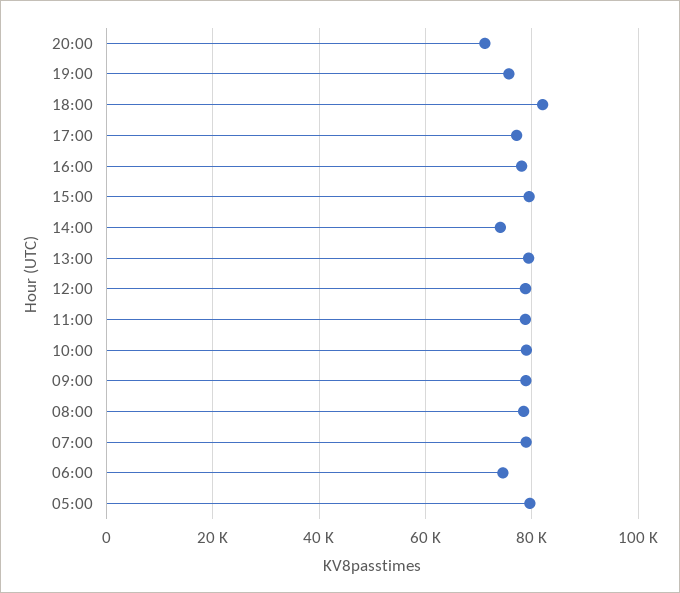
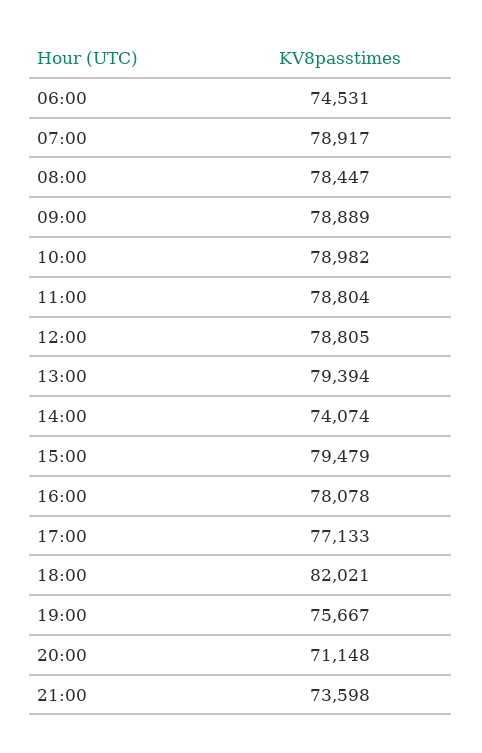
05:00: 80000 -> none
21:00: none -> 73598

